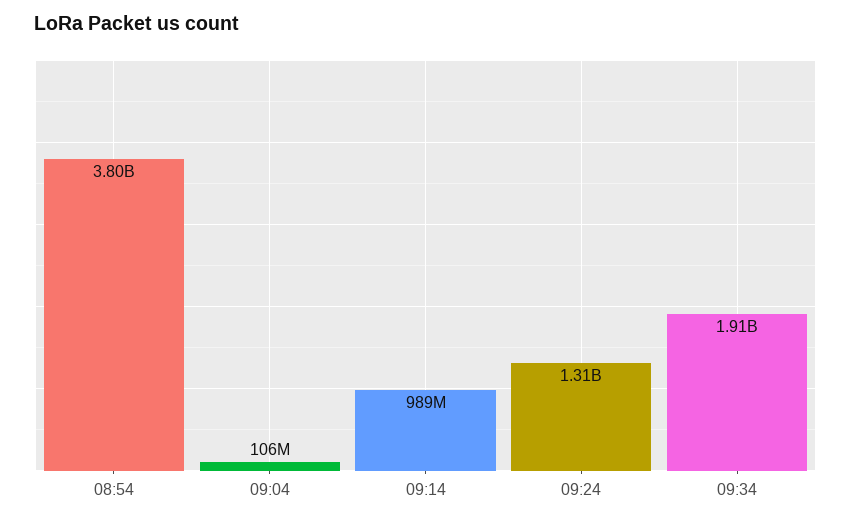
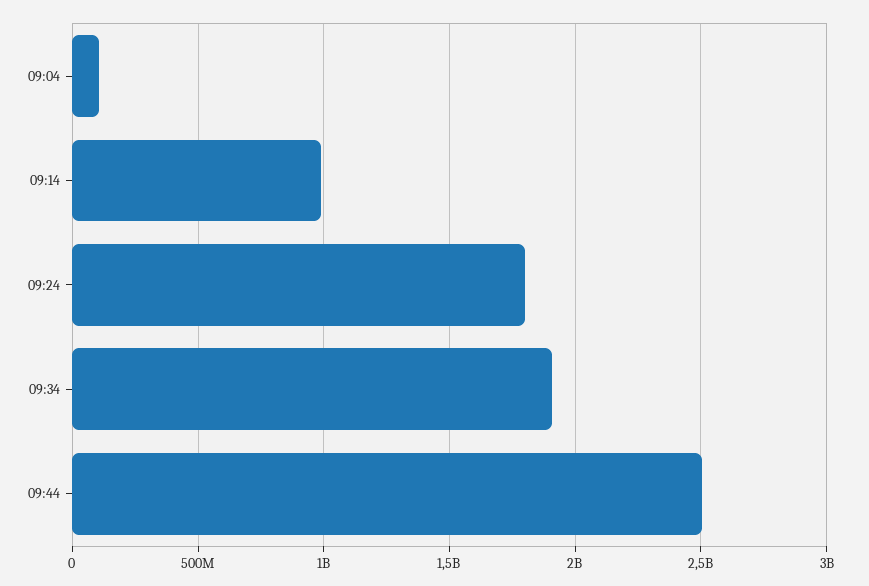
08:54: 3800000000 -> none
09:24: 1310000000 -> 1800000000
09:44: none -> 2500000000

